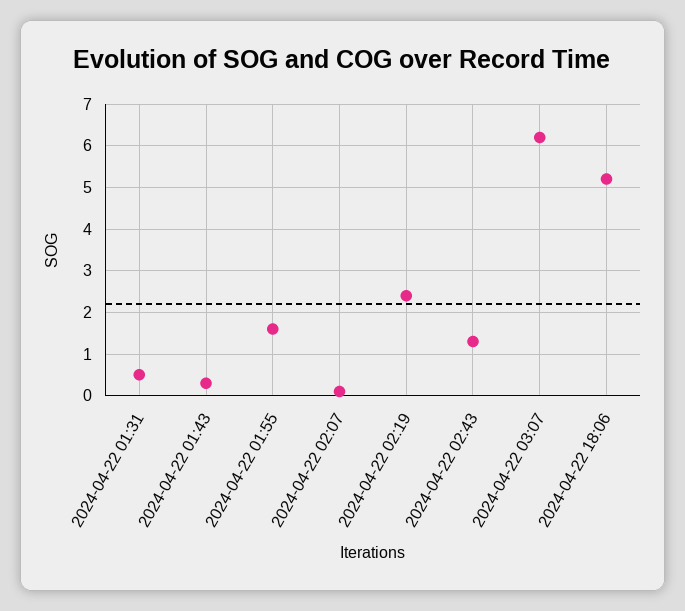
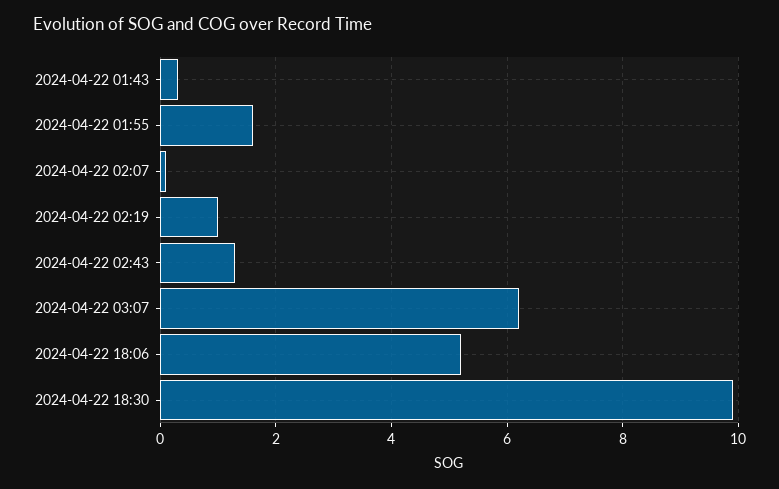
2024-04-22 01:31: 0.5 -> none
2024-04-22 02:19: 2.5 -> 1
2024-04-22 18:30: none -> 10

